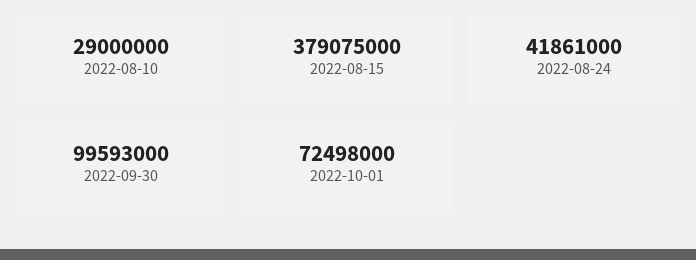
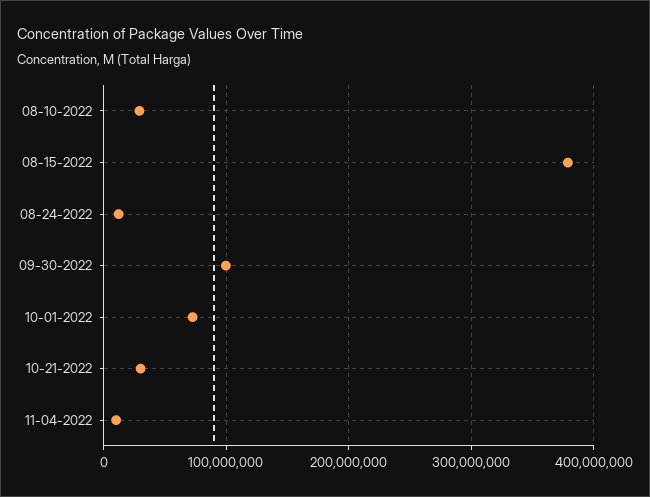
2022-08-24: 41861000 -> 10000000
10-21-2022: none -> 30000000
11-04-2022: none -> 10000000

